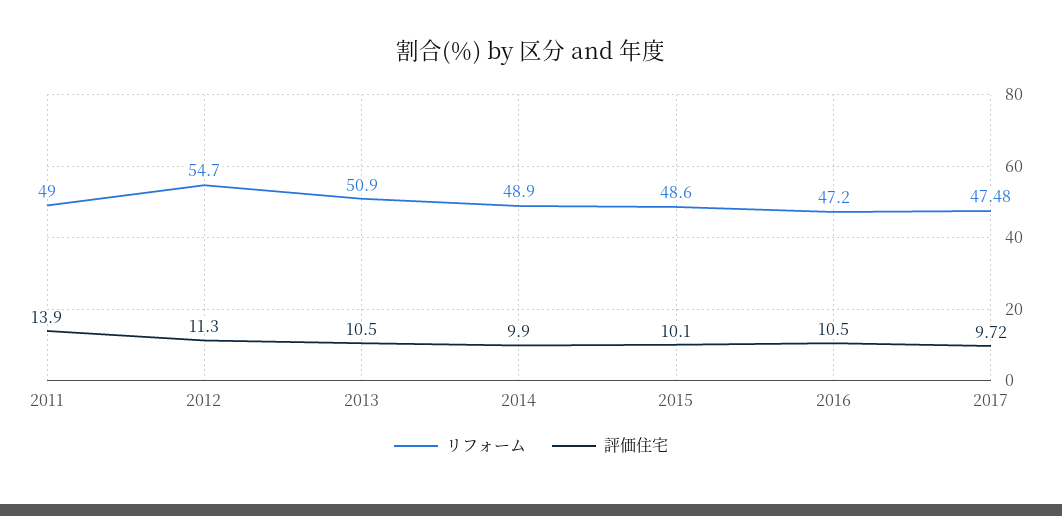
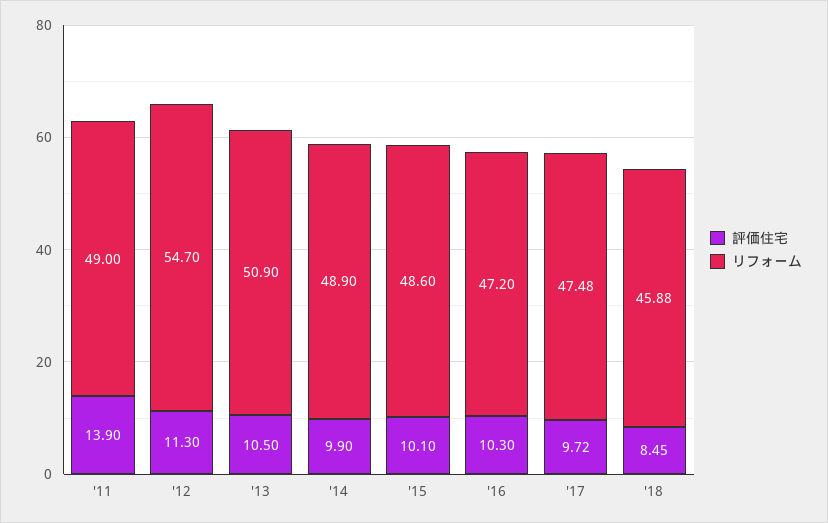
評価住宅, 2016: 10.5 -> 10.3
評価住宅, '18: none -> 8.45
リフォーム, '18: none -> 45.88

